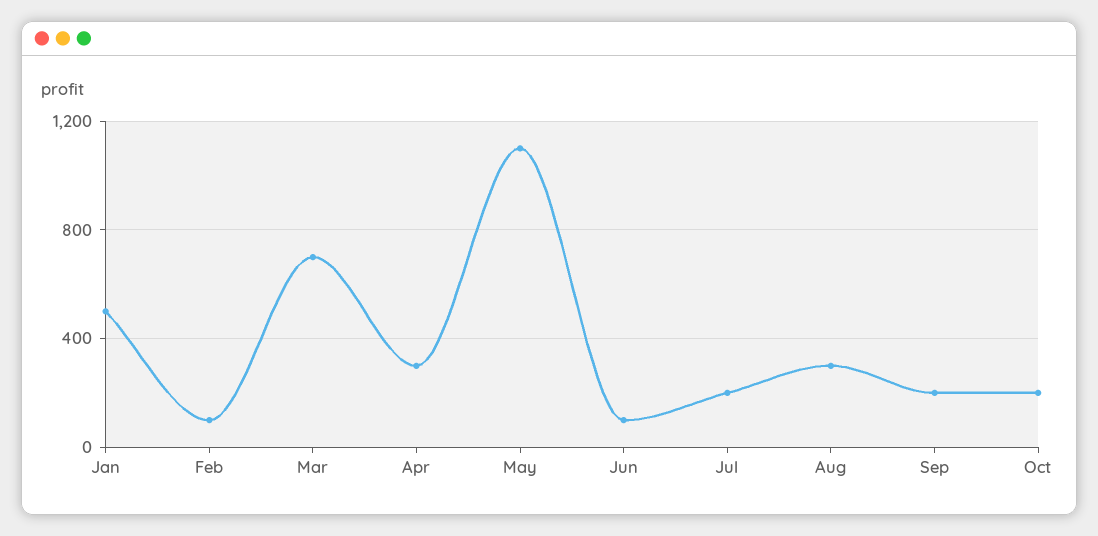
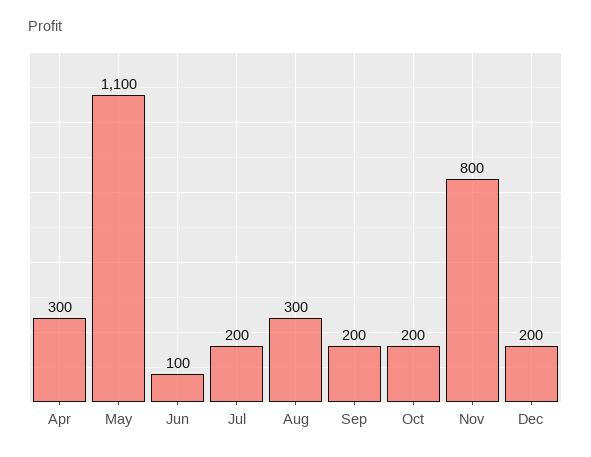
Jan: 500 -> none
Feb: 100 -> none
Mar: 700 -> none
Nov: none -> 800
Dec: none -> 200

